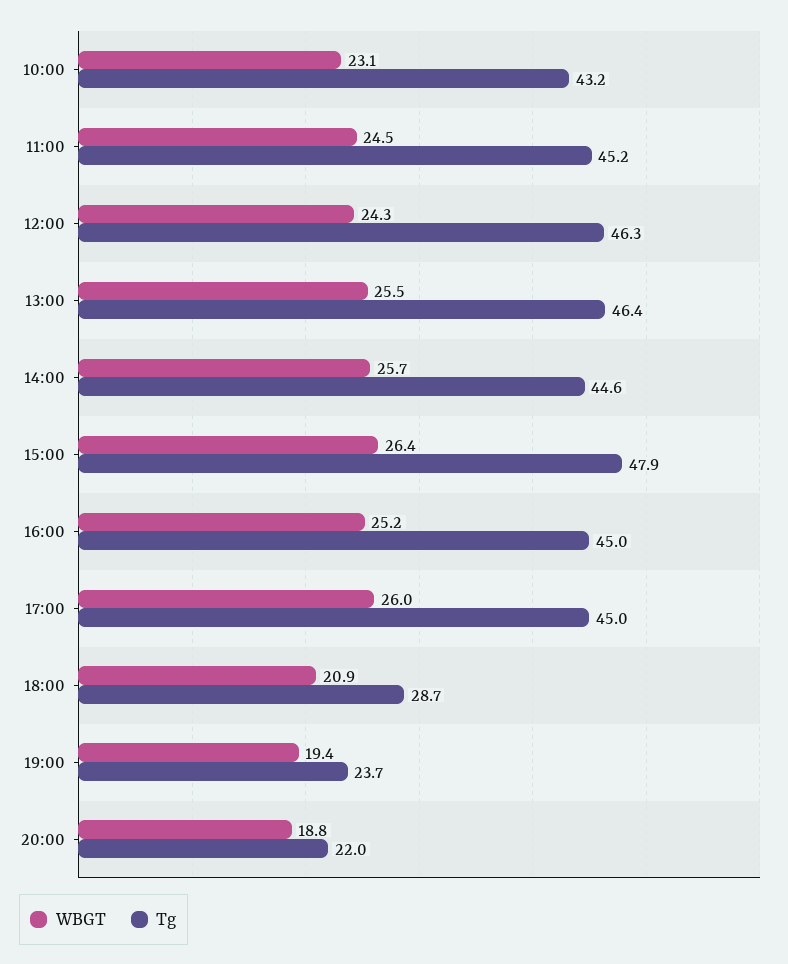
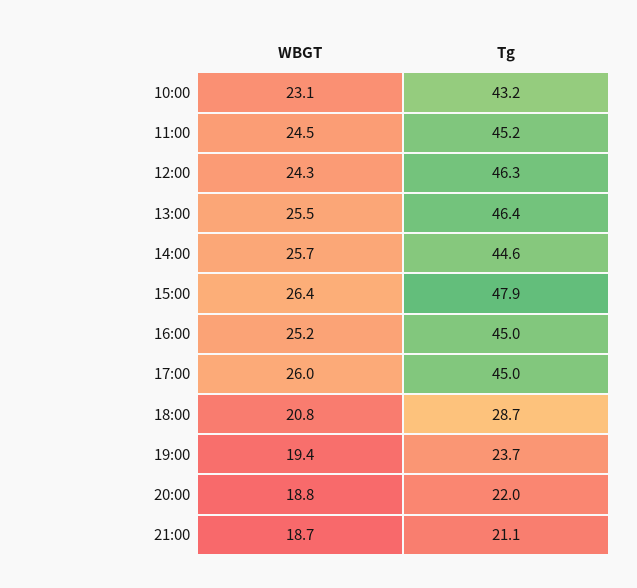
WBGT, 18:00: 20.9 -> 20.8
WBGT, 21:00: none -> 18.7
Tg, 21:00: none -> 21.1

